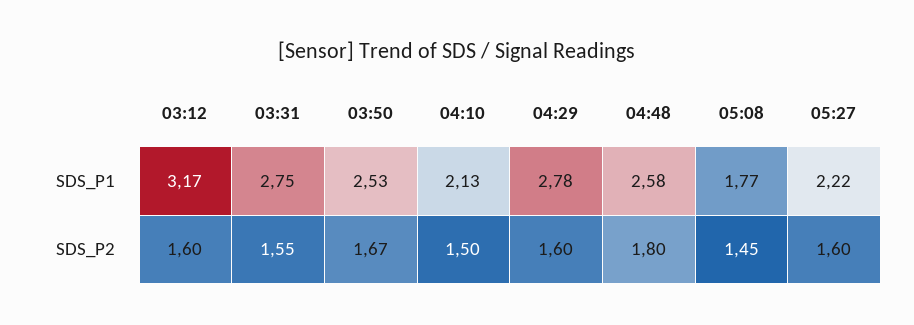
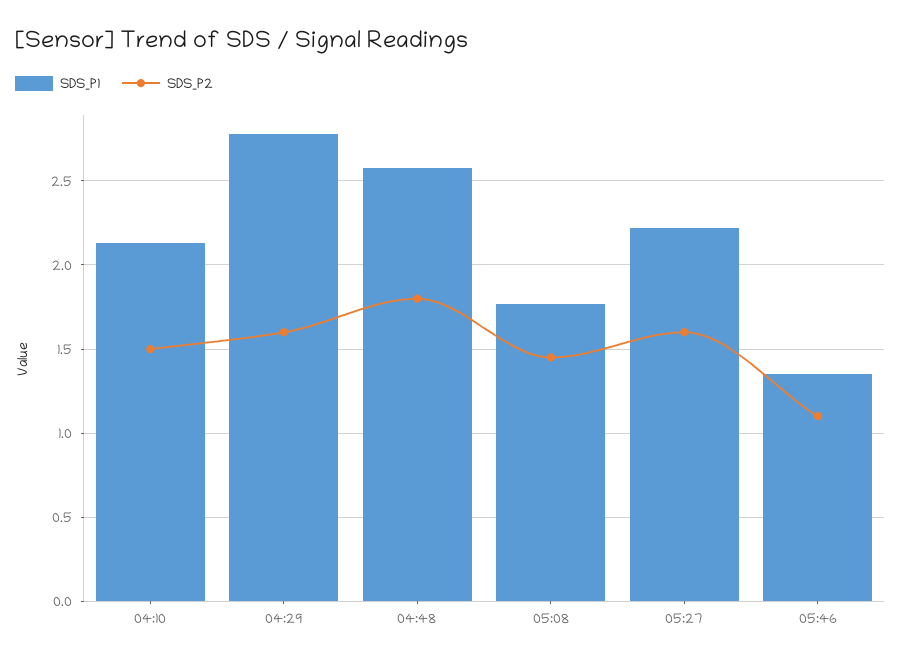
SDS_P1, 03:12: 3.17 -> none
SDS_P1, 03:31: 2.75 -> none
SDS_P1, 03:50: 2.53 -> none
SDS_P2, 03:12: 1.6 -> none
SDS_P2, 03:31: 1.55 -> none
SDS_P2, 03:50: 1.67 -> none
SDS_P1, 05:46: none -> 1.35
SDS_P2, 05:46: none -> 1.1

